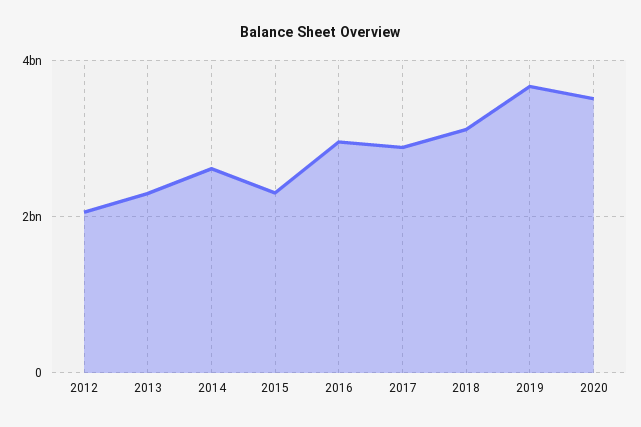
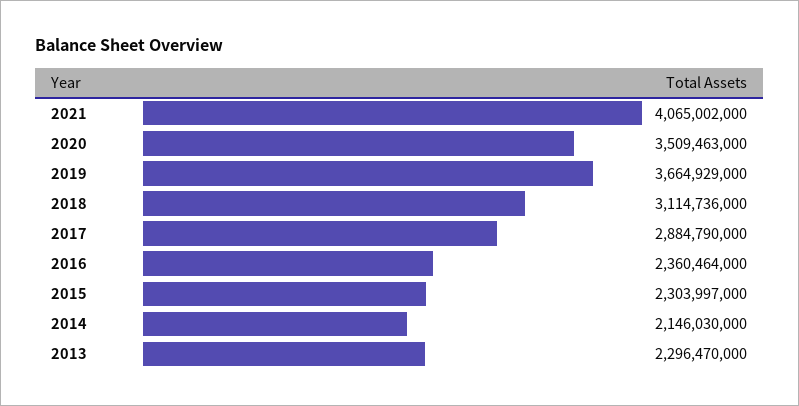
2012: 2000000000 -> none
2014: 2600000000 -> 2146030000
2016: 3000000000 -> 2360464000
2021: none -> 4065002000

